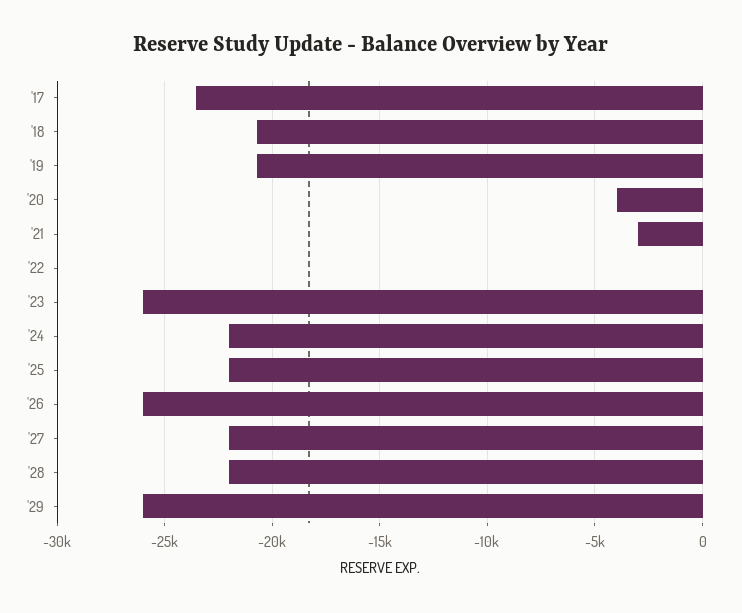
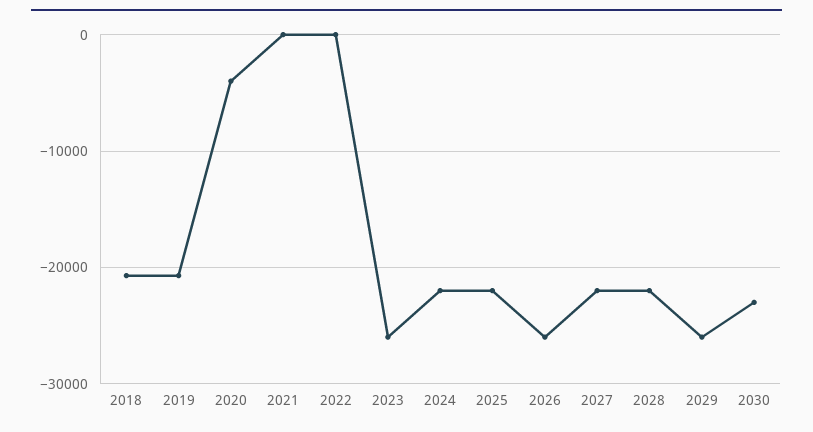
'17: -23500 -> none
'21: -3000 -> 0
2030: none -> -23000

